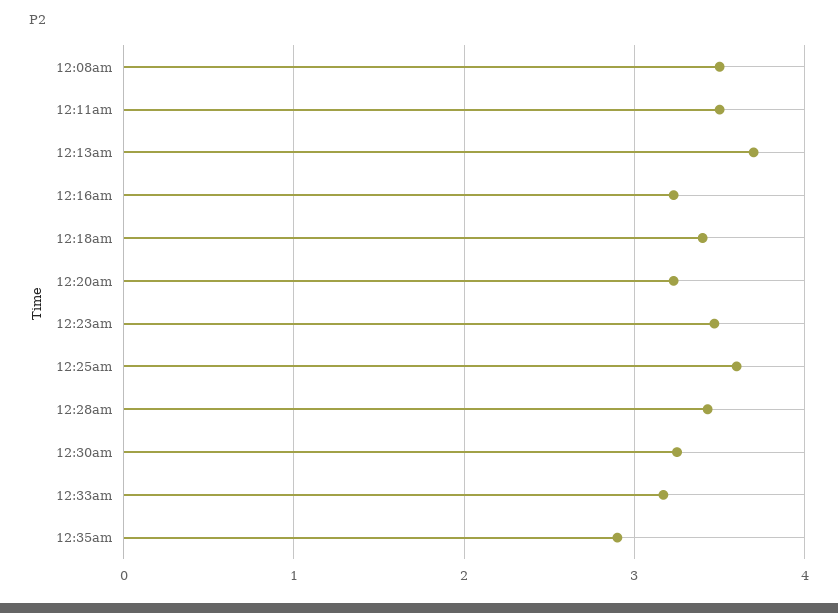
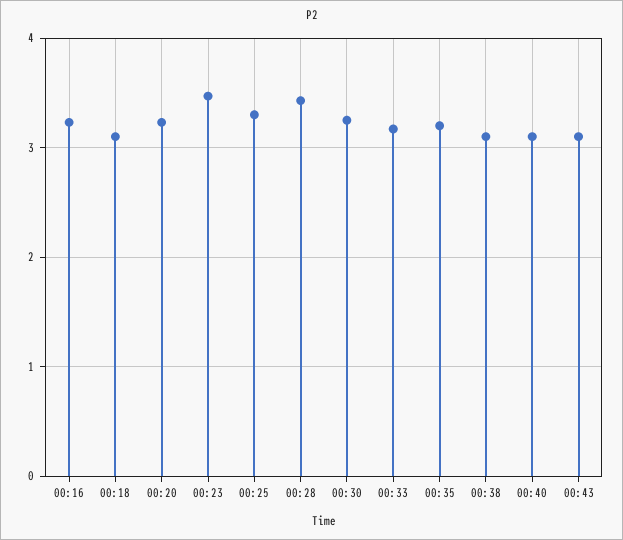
12:08am: 3.5 -> none
12:11am: 3.5 -> none
12:13am: 3.7 -> none
12:18am: 3.4 -> 3.1
12:25am: 3.6 -> 3.3
12:35am: 2.9 -> 3.2
00:38: none -> 3.1
00:40: none -> 3.1
00:43: none -> 3.1

